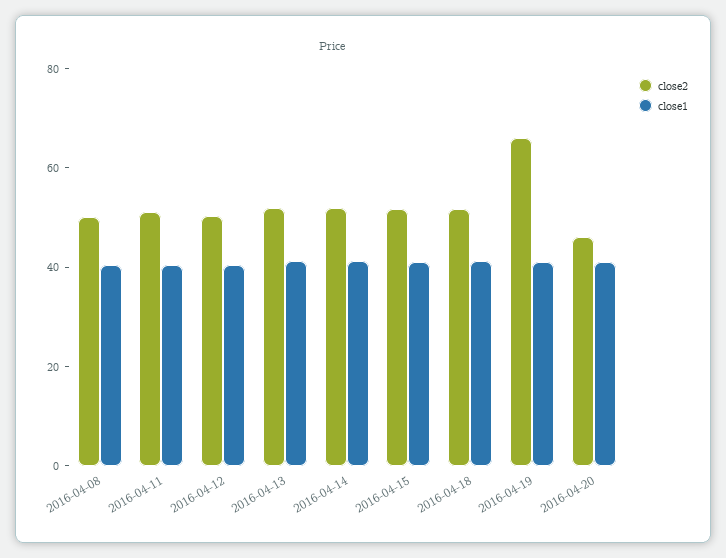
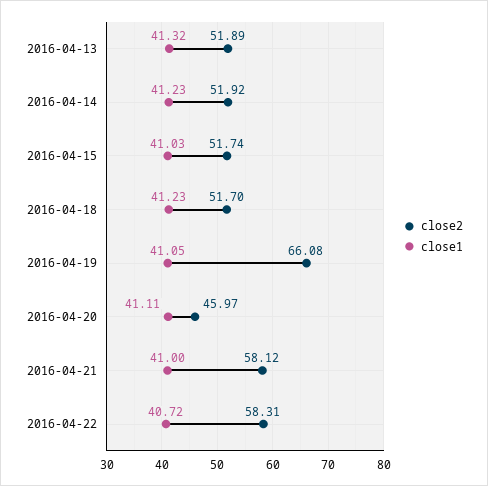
close2, 2016-04-08: 50 -> none
close1, 2016-04-08: 40 -> none
close2, 2016-04-11: 50 -> none
close1, 2016-04-11: 40 -> none
close2, 2016-04-12: 50 -> none
close1, 2016-04-12: 40 -> none
close2, 2016-04-21: none -> 58.12
close1, 2016-04-21: none -> 41
close2, 2016-04-22: none -> 58.31
close1, 2016-04-22: none -> 40.72

